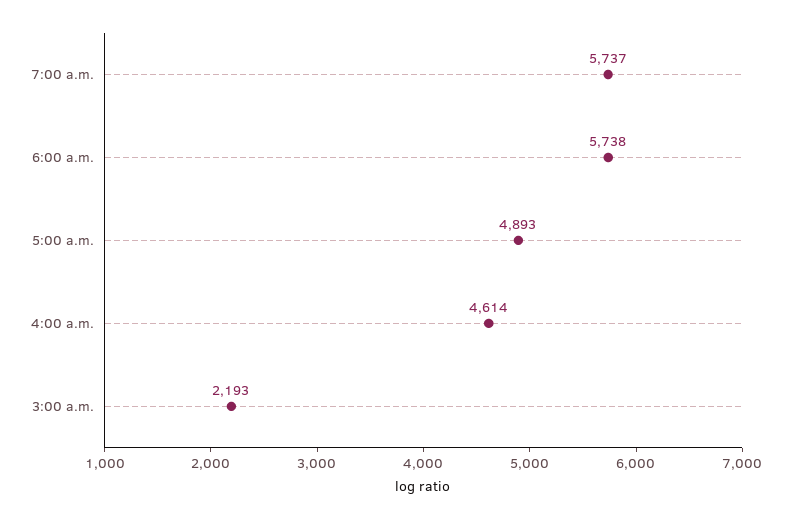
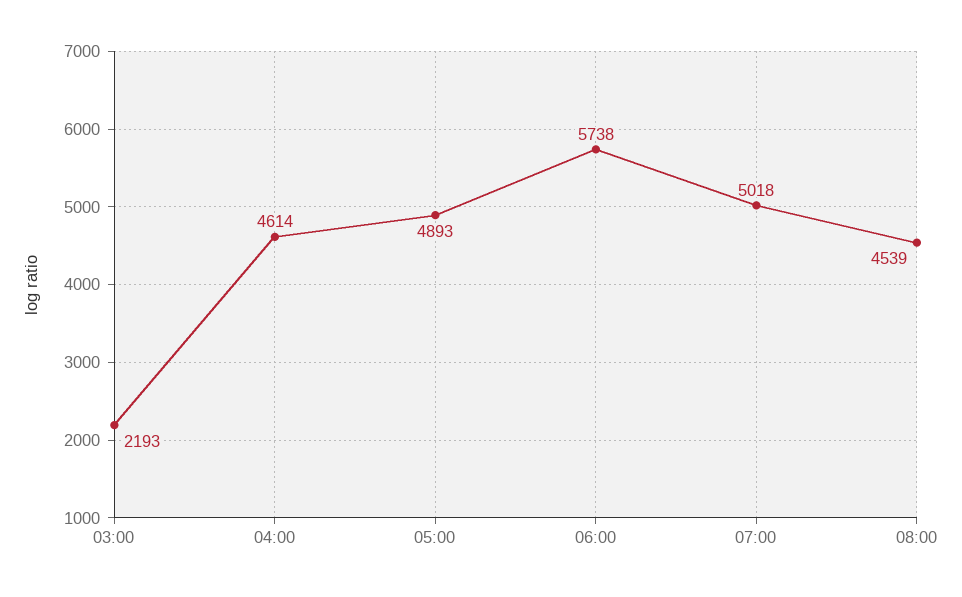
7:00 a.m.: 5737 -> 5018
08:00: none -> 4539

